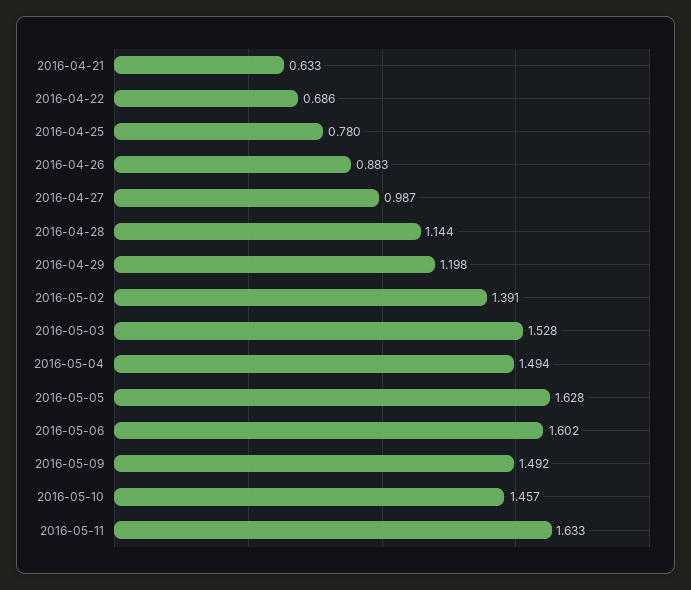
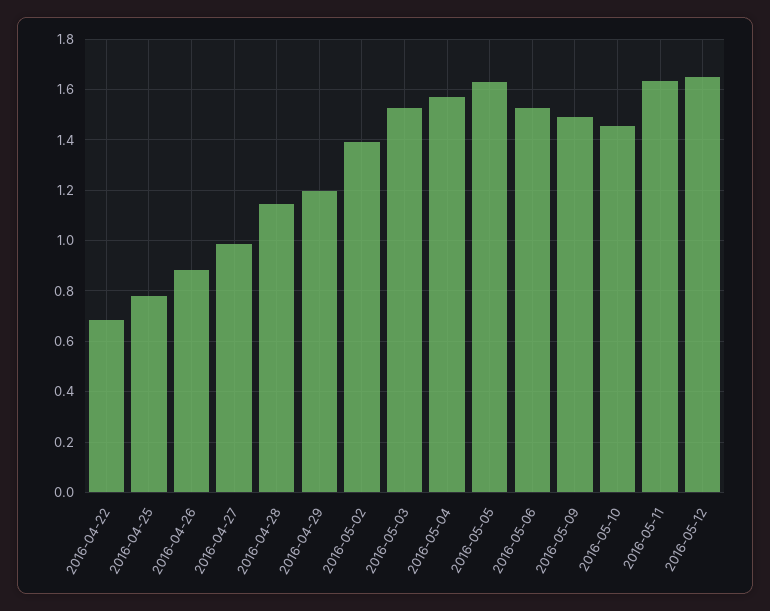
2016-04-21: 0.633 -> none
2016-05-04: 1.494 -> 1.575
2016-05-06: 1.602 -> 1.525
2016-05-12: none -> 1.65

